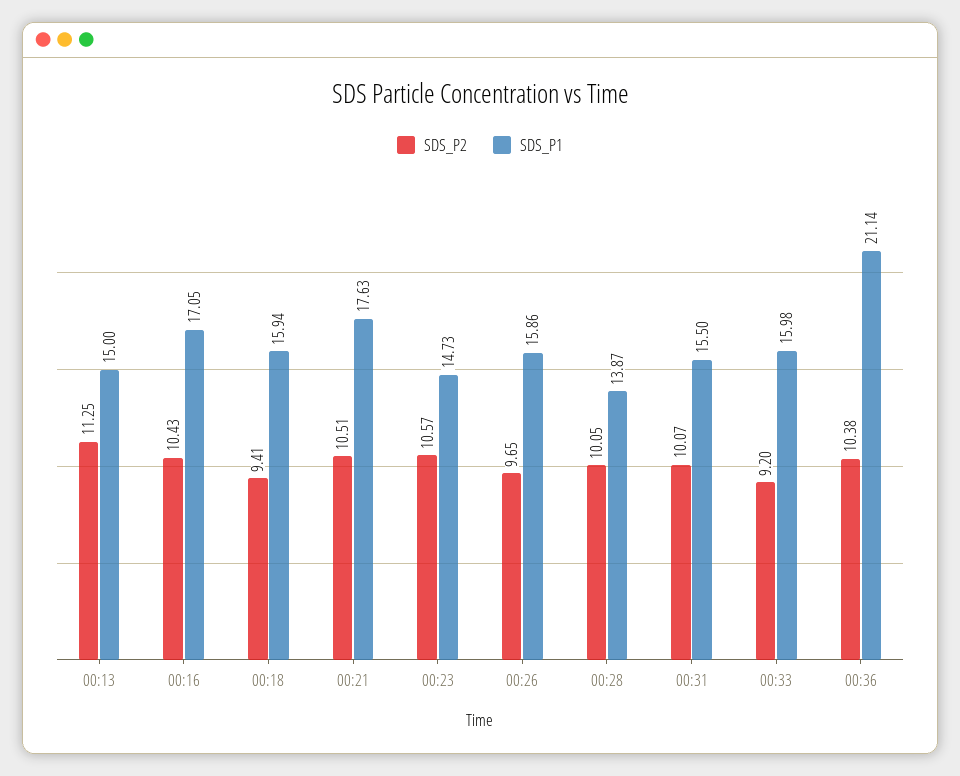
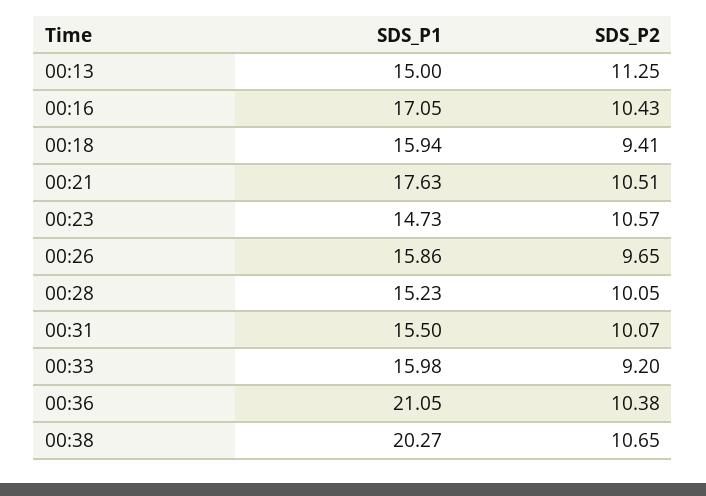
SDS_P1, 00:28: 13.87 -> 15.23
SDS_P1, 00:36: 21.14 -> 21.05
SDS_P1, 00:38: none -> 20.27
SDS_P2, 00:38: none -> 10.65

